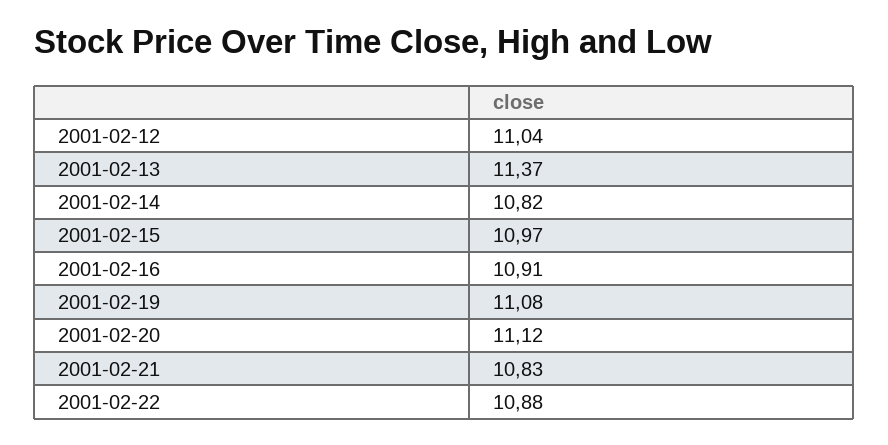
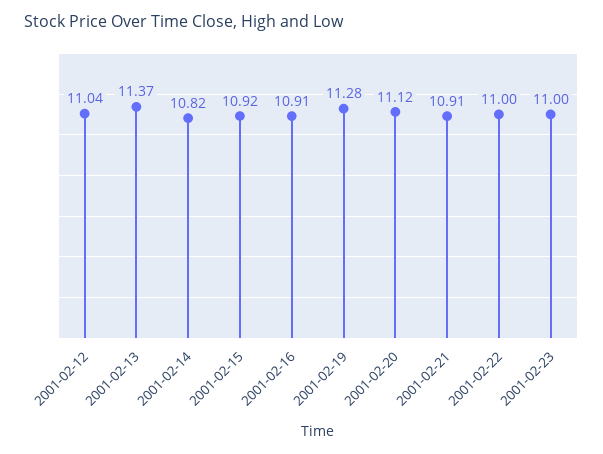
2001-02-15: 10.97 -> 10.92
2001-02-19: 11.08 -> 11.28
2001-02-21: 10.83 -> 10.91
2001-02-22: 10.88 -> 11
2001-02-23: none -> 11

